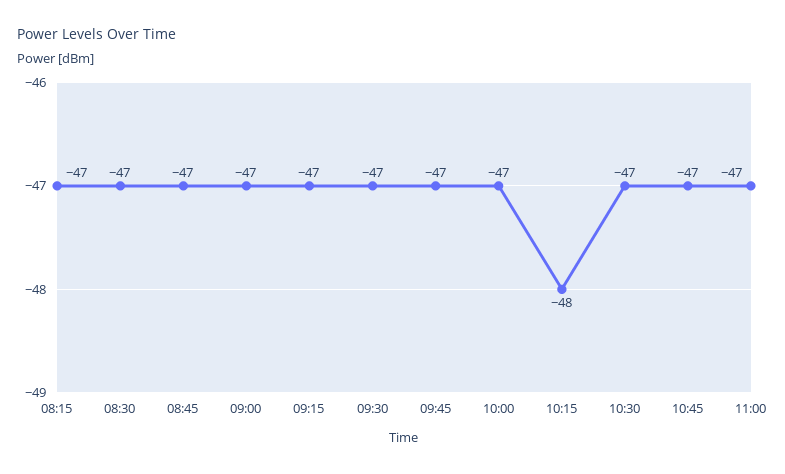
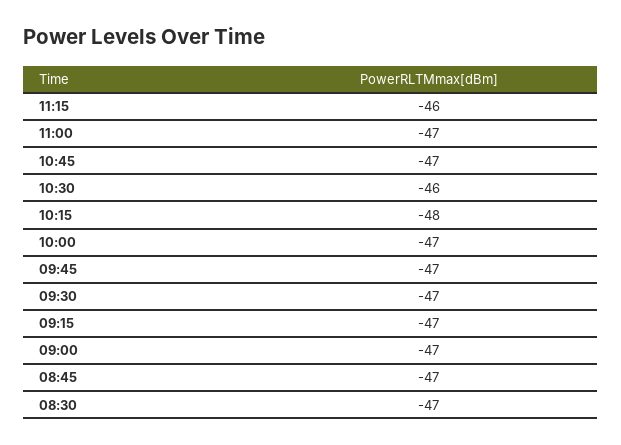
08:15: -47 -> none
10:30: -47 -> -46
11:15: none -> -46

